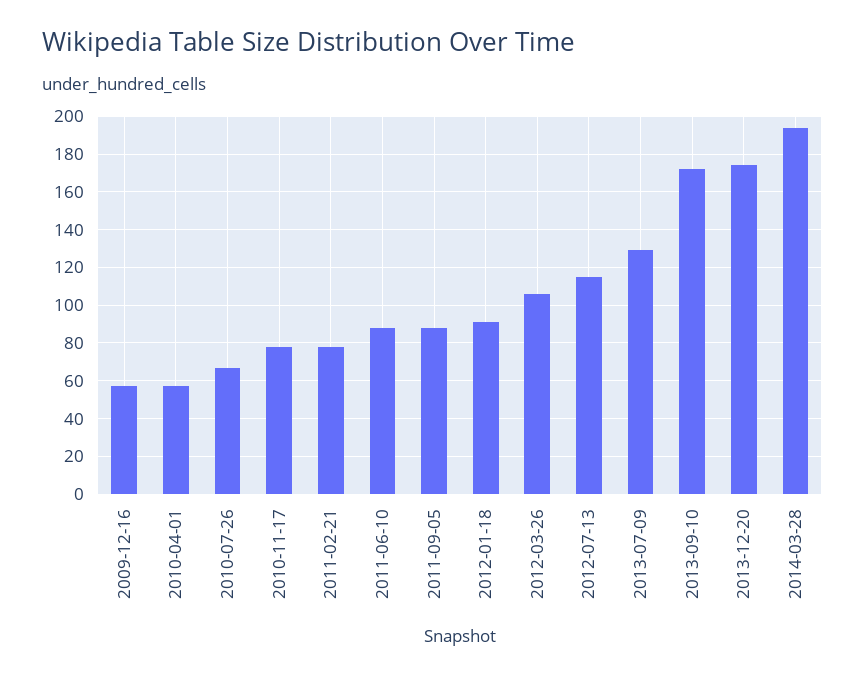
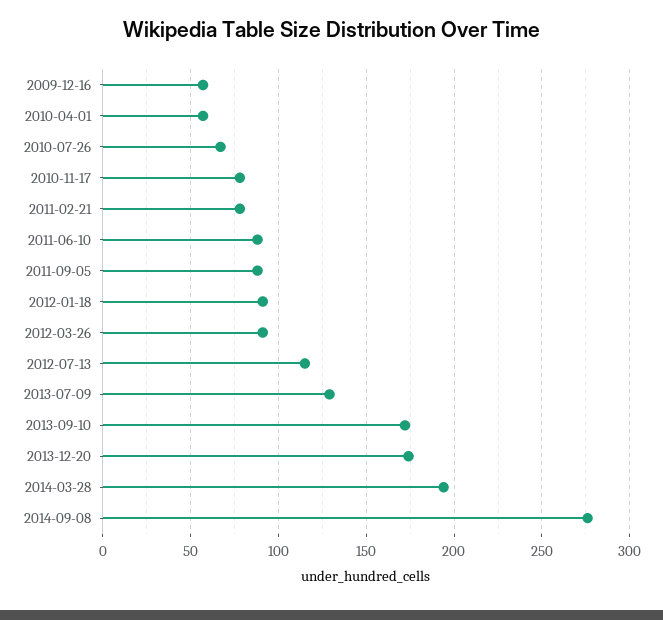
2012-03-26: 105 -> 90
2014-09-08: none -> 275

